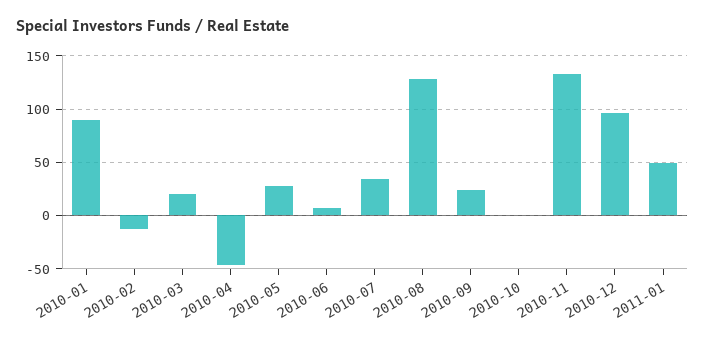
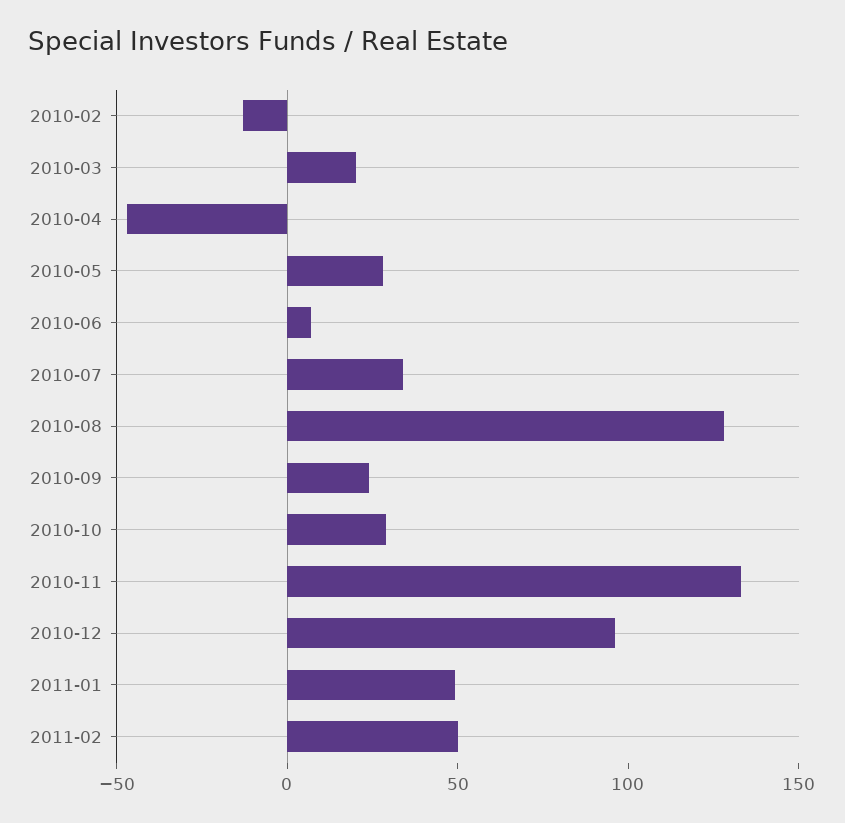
2010-01: 90 -> none
2010-10: 0 -> 30
2011-02: none -> 50

